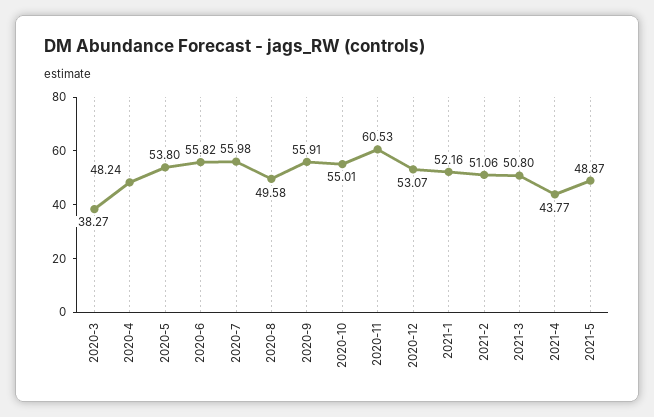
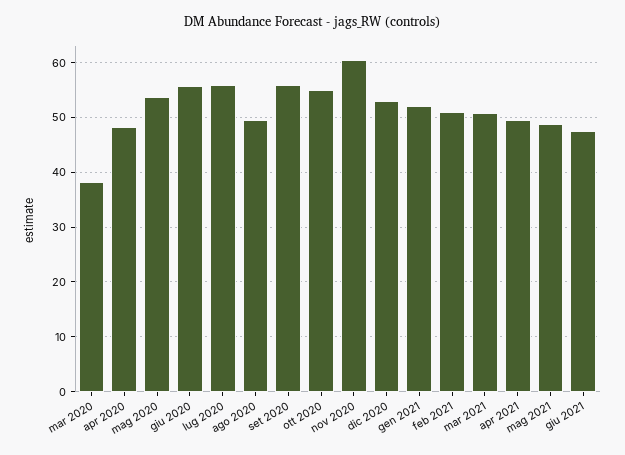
2021-4: 43.77 -> 50
giu 2021: none -> 48

